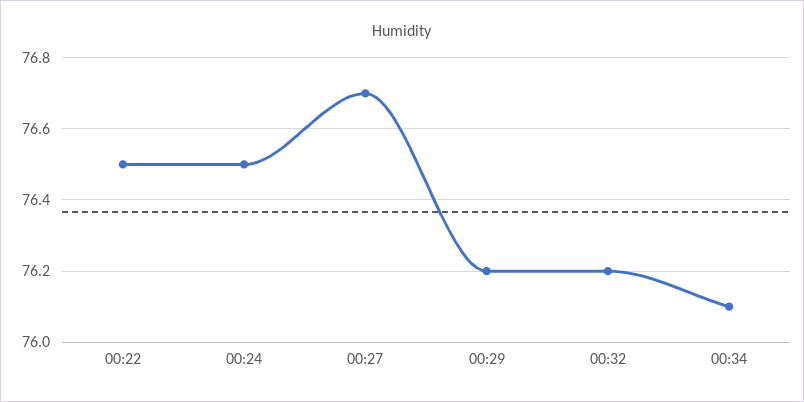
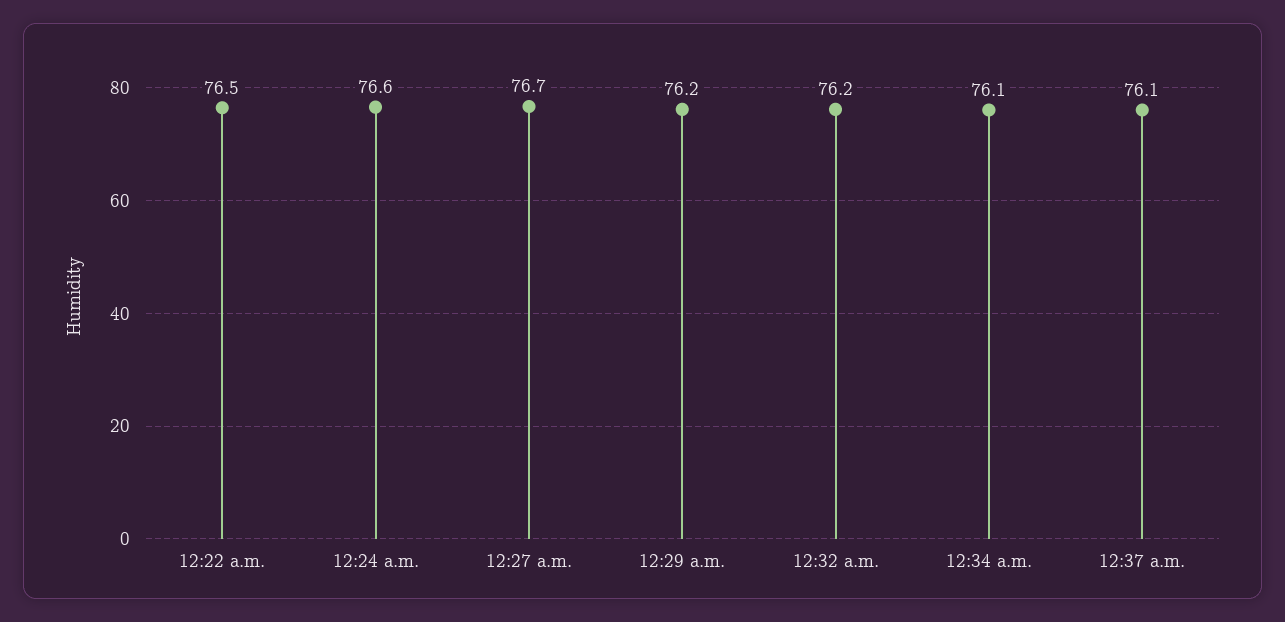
00:24: 76.5 -> 76.6
12:37 a.m.: none -> 76.1

